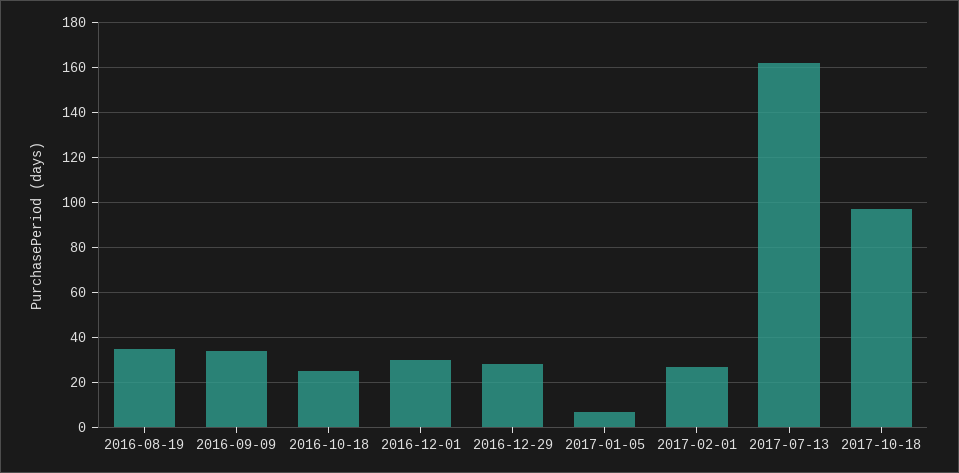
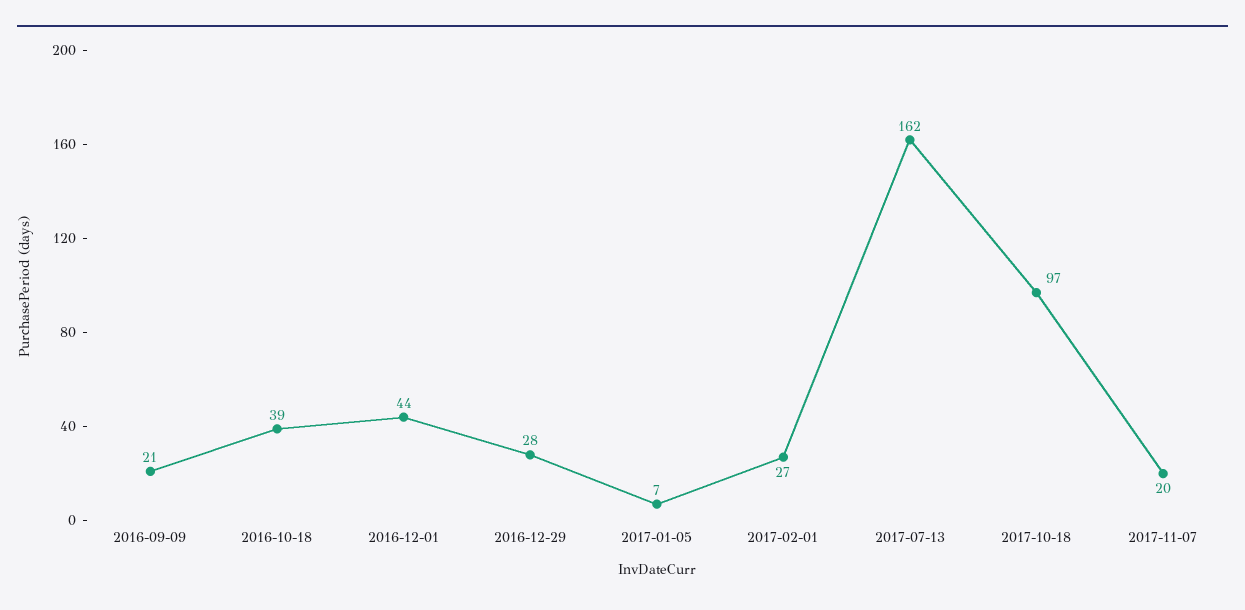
2016-08-19: 35 -> none
2016-09-09: 35 -> 21
2016-10-18: 25 -> 39
2016-12-01: 30 -> 44
2017-11-07: none -> 20

